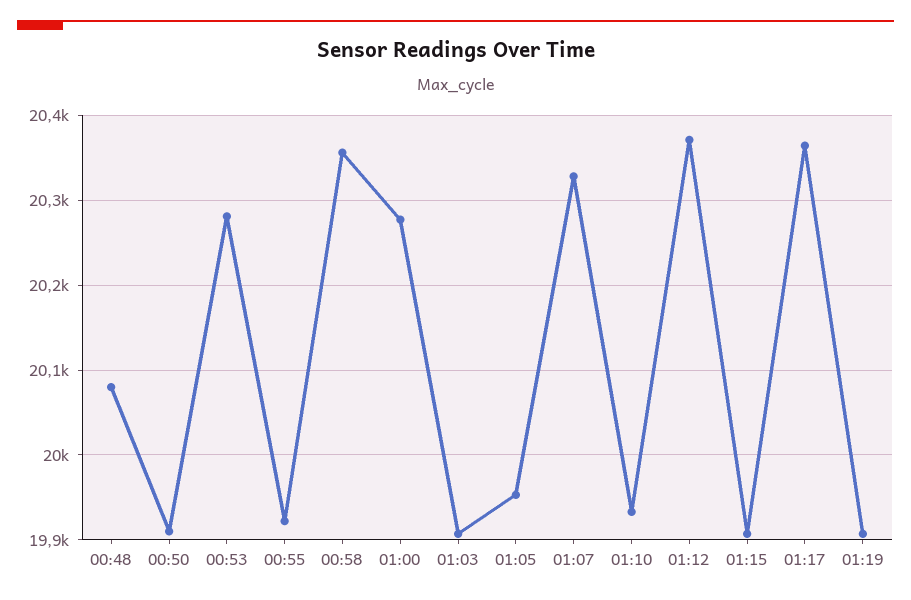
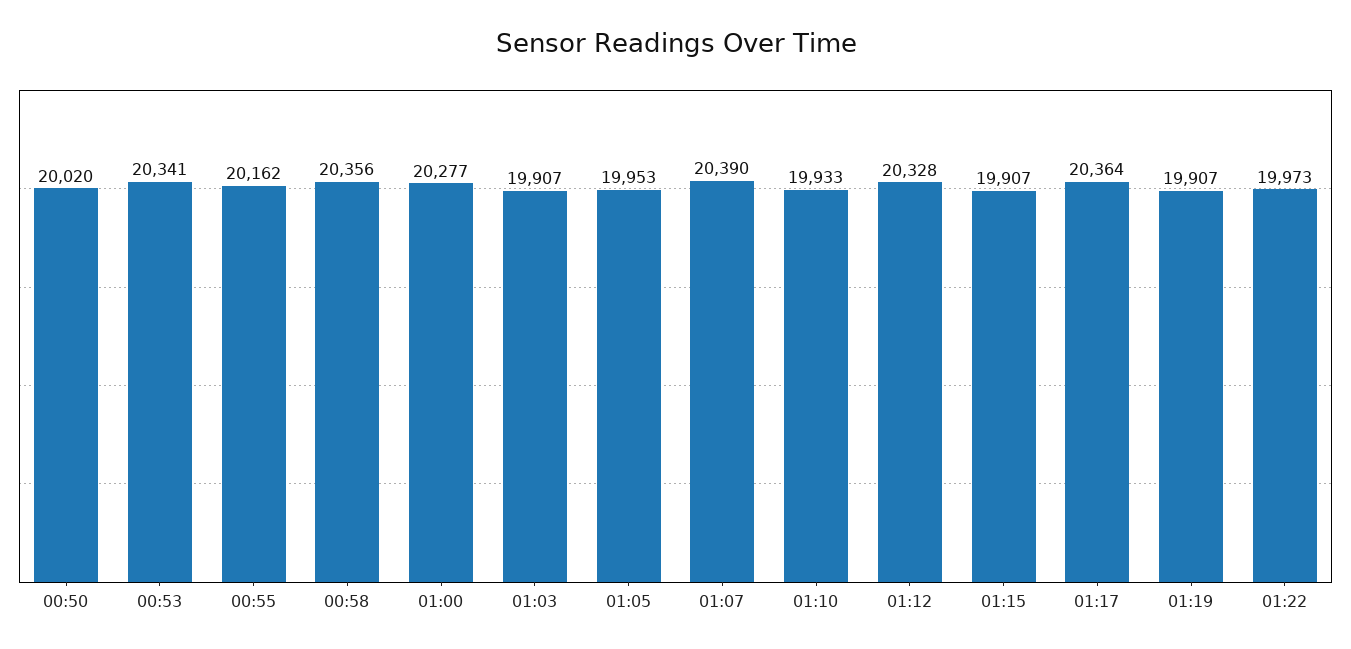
00:48: 20080 -> none
00:50: 19910 -> 20020
00:53: 20280 -> 20341
00:55: 19920 -> 20162
01:07: 20330 -> 20390
01:12: 20370 -> 20328
01:22: none -> 19973

